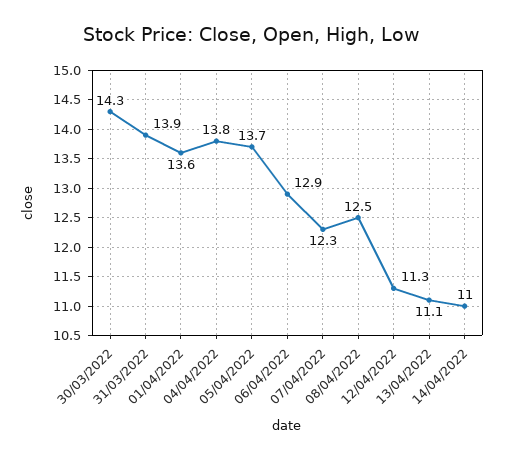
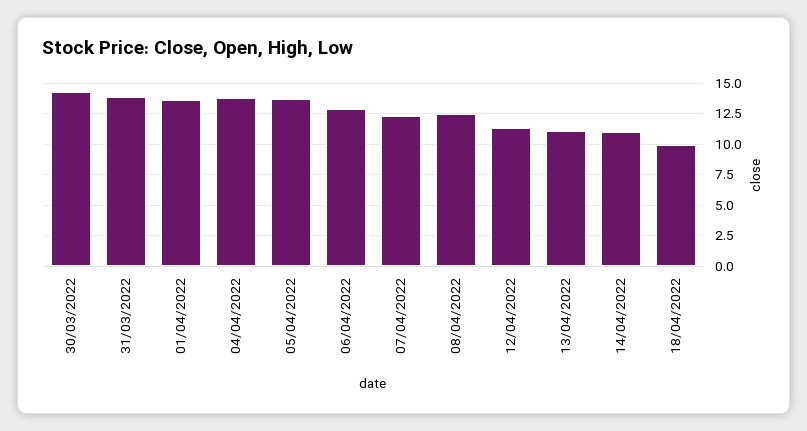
18/04/2022: none -> 10

